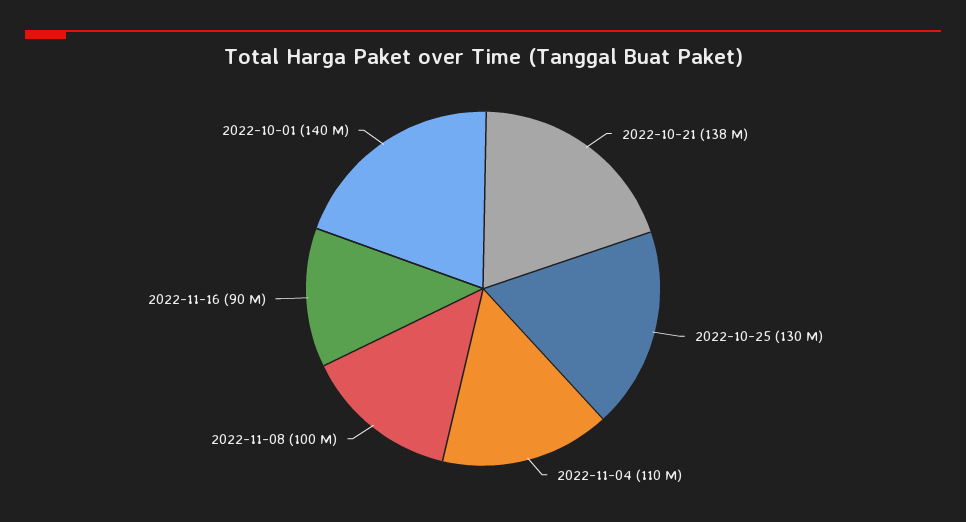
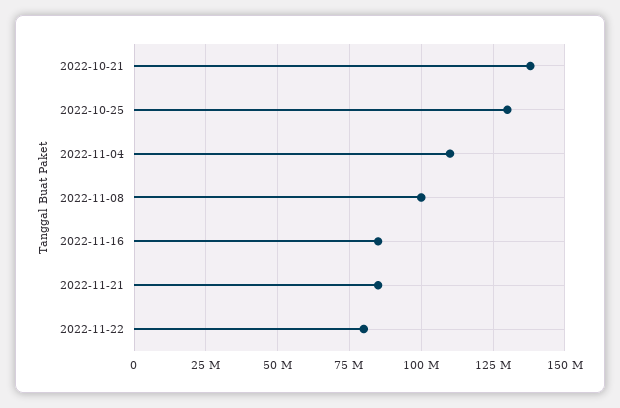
2022-11-16: 90000000 -> 85000000
2022-10-01: 140000000 -> none
2022-11-21: none -> 85000000
2022-11-22: none -> 80000000

